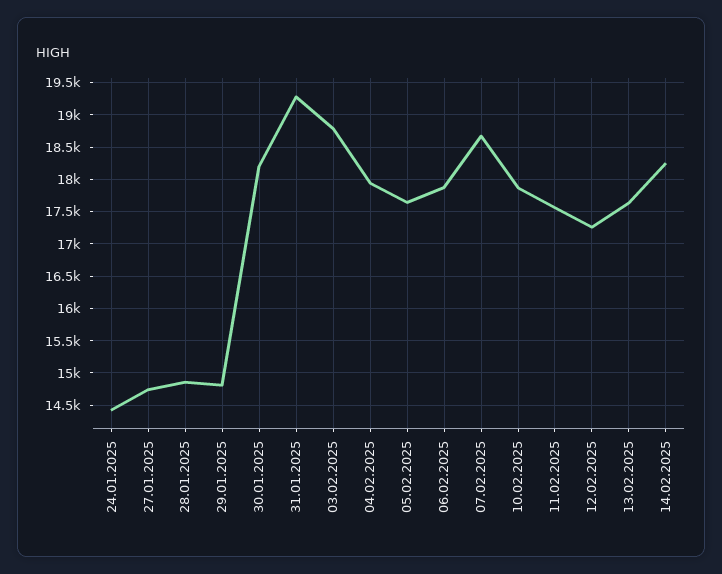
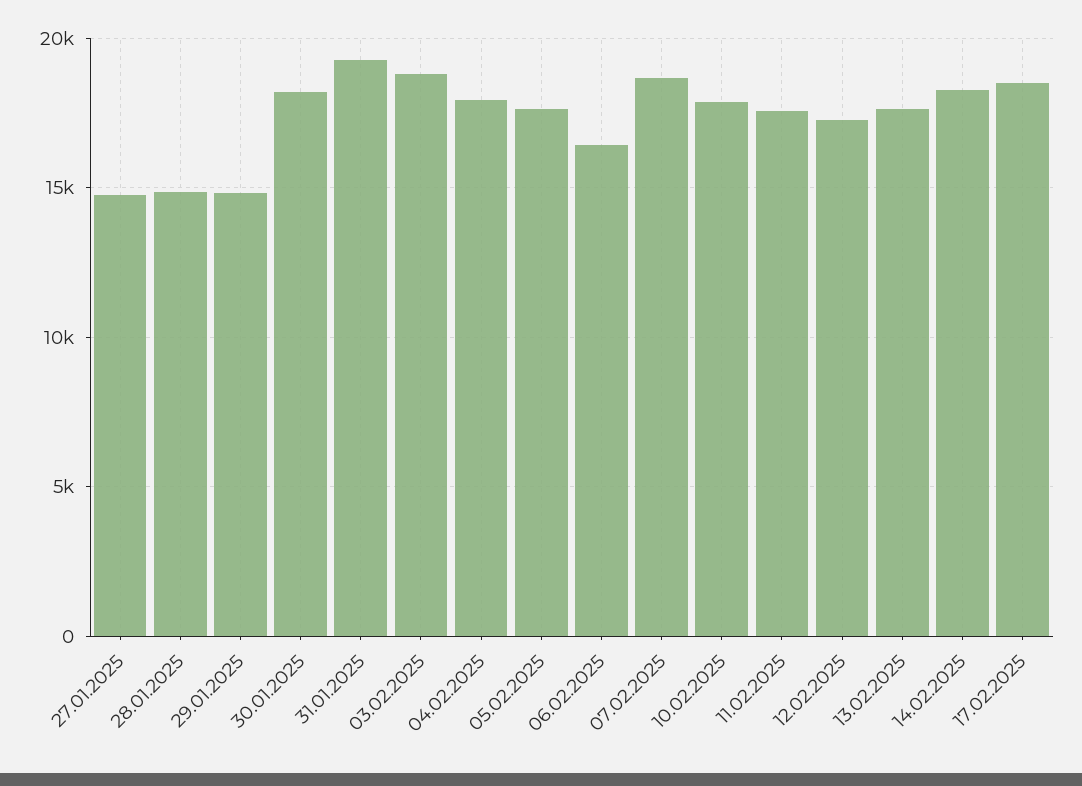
24.01.2025: 14400 -> none
06.02.2025: 17900 -> 16500
17.02.2025: none -> 18500

